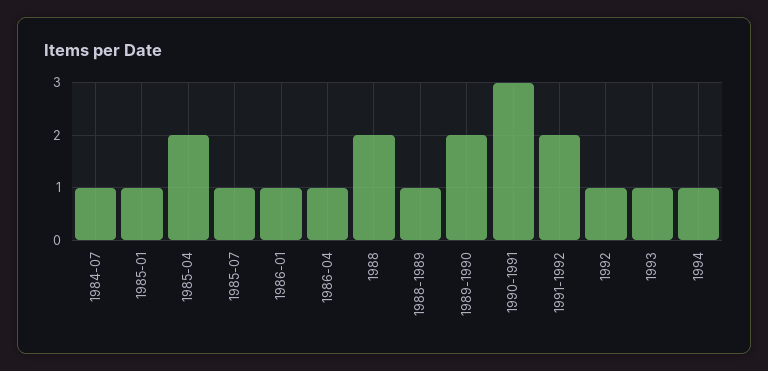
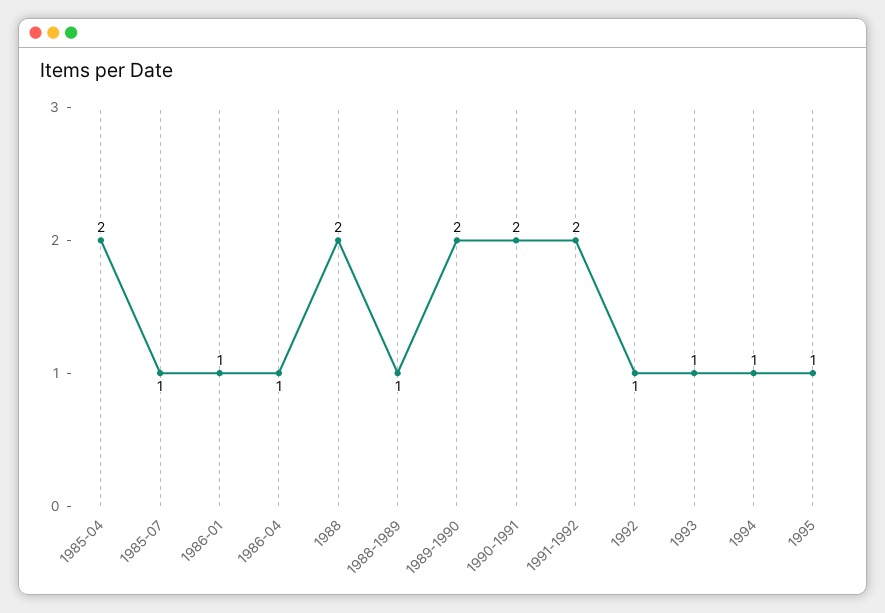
1984-07: 1 -> none
1985-01: 1 -> none
1990-1991: 3 -> 2
1995: none -> 1

